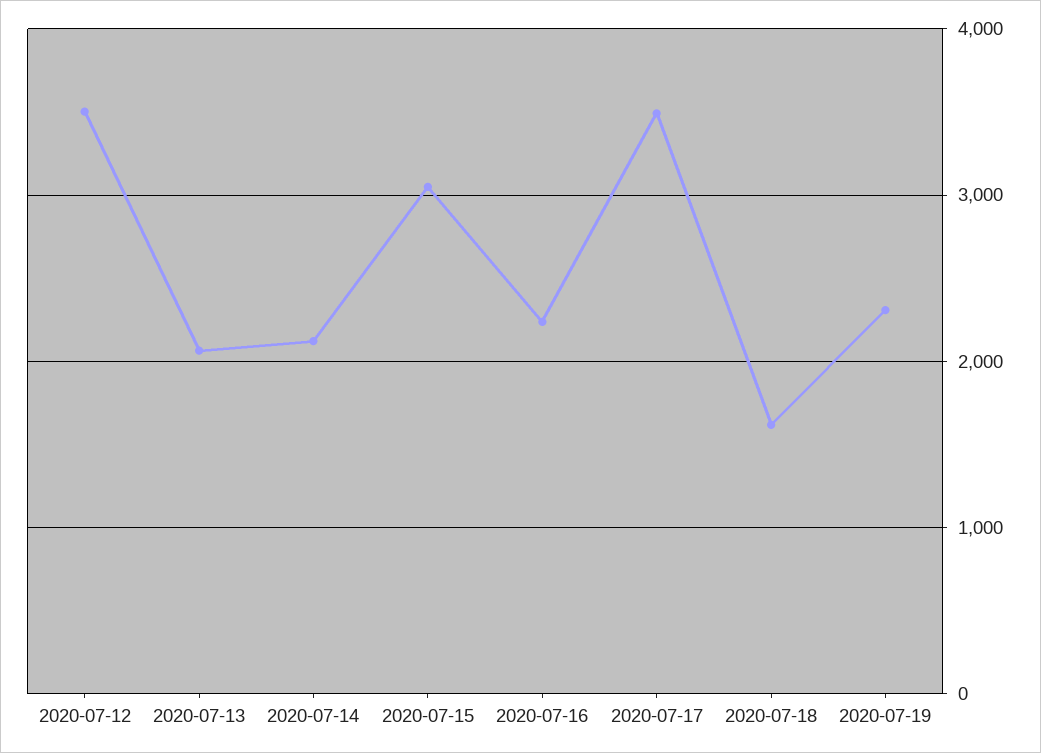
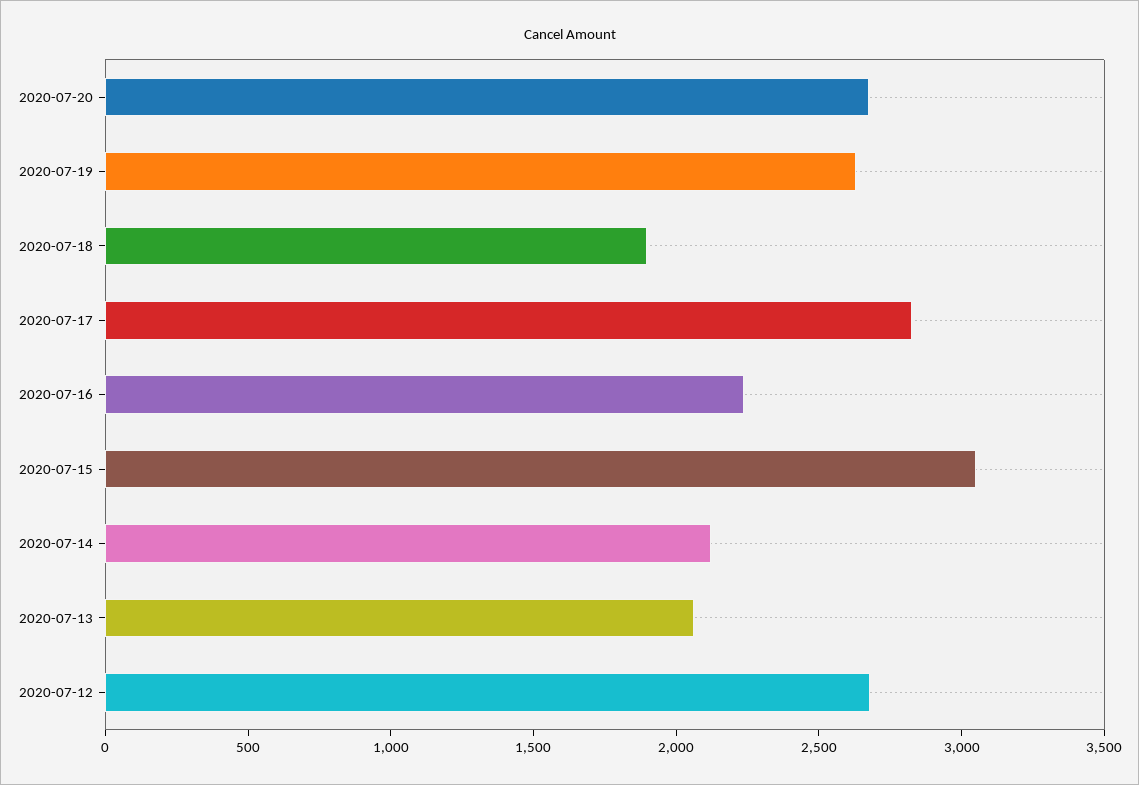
2020-07-12: 3500 -> 2700
2020-07-17: 3500 -> 2800
2020-07-18: 1600 -> 1900
2020-07-19: 2300 -> 2600
2020-07-20: none -> 2700

